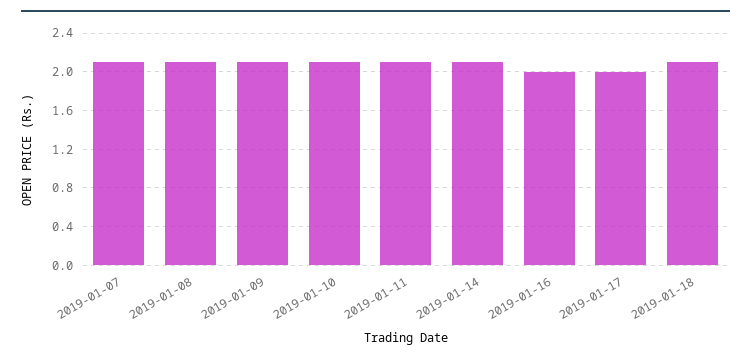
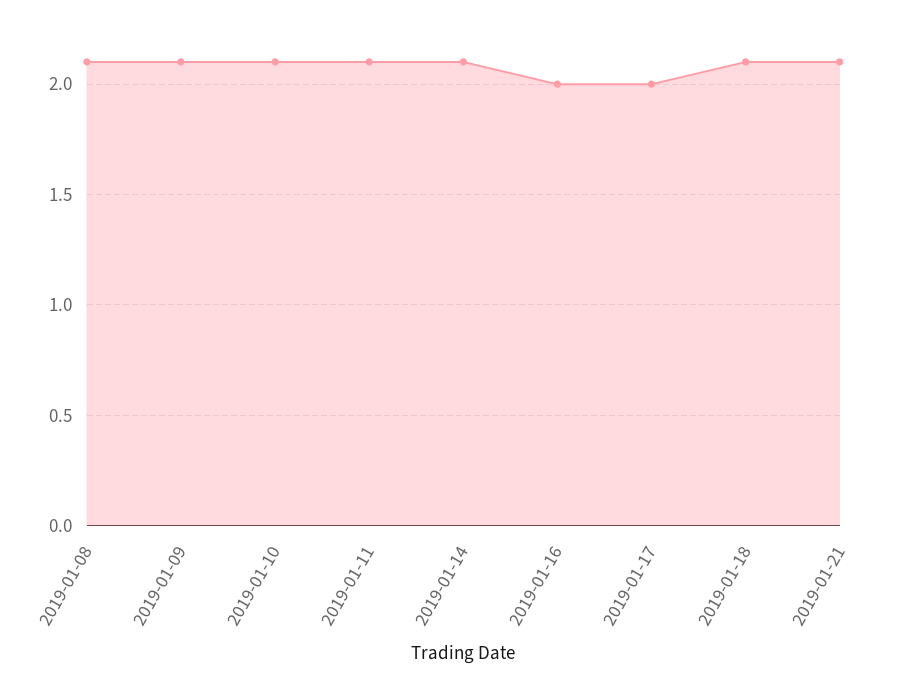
2019-01-07: 2.1 -> none
2019-01-21: none -> 2.1

